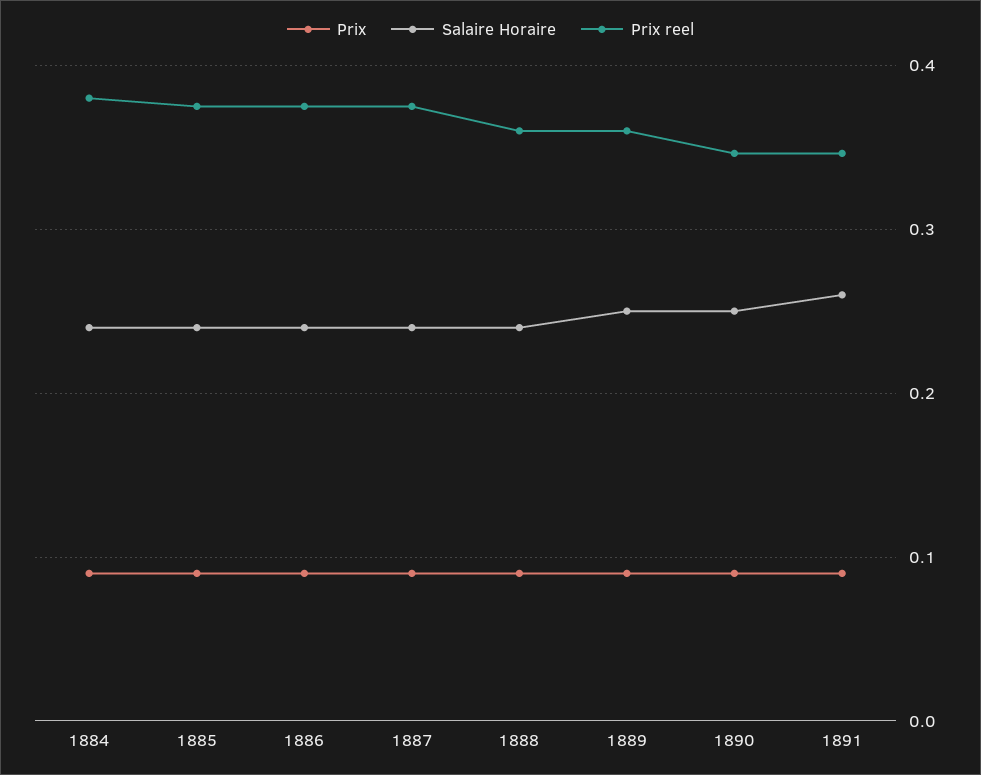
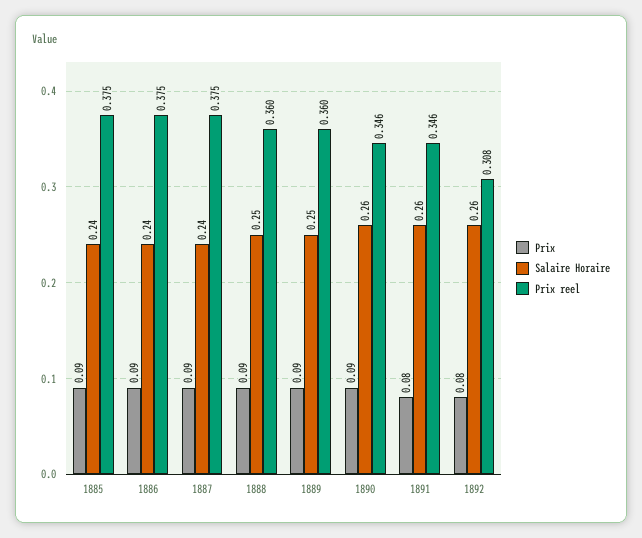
Prix, 1884: 0.09 -> none
Salaire Horaire, 1884: 0.24 -> none
Prix reel, 1884: 0.38 -> none
Salaire Horaire, 1888: 0.24 -> 0.25
Salaire Horaire, 1890: 0.25 -> 0.26
Prix, 1891: 0.09 -> 0.08
Prix, 1892: none -> 0.08
Salaire Horaire, 1892: none -> 0.26
Prix reel, 1892: none -> 0.308

